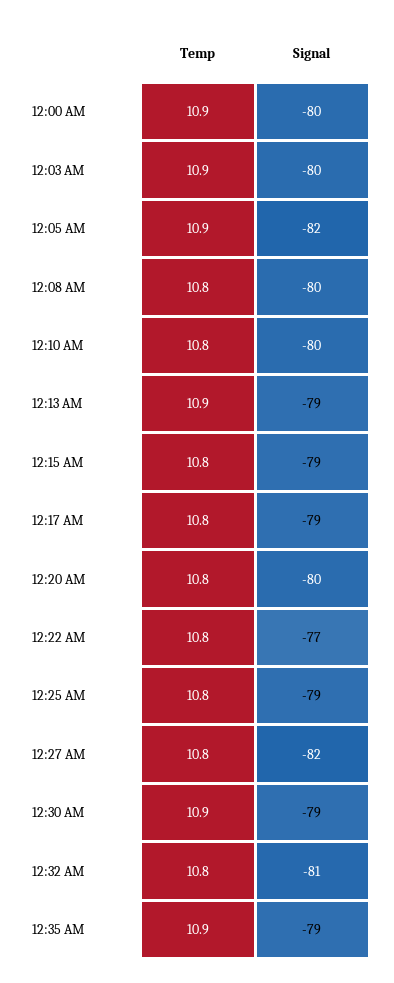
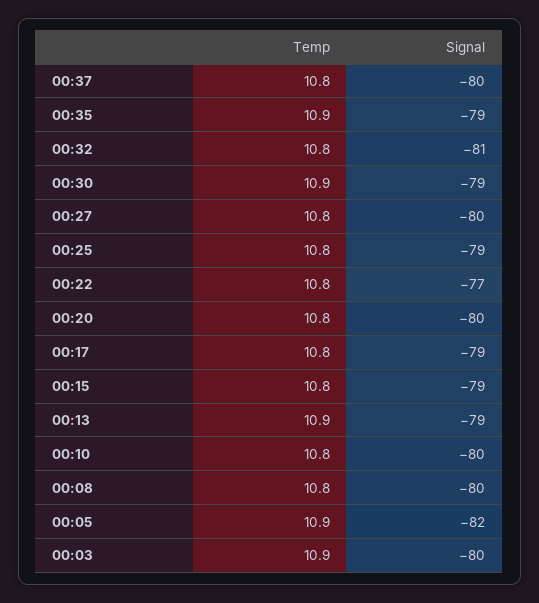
Temp, 12:00 AM: 10.9 -> none
Signal, 12:00 AM: -80 -> none
Signal, 12:27 AM: -82 -> -80
Temp, 00:37: none -> 10.8
Signal, 00:37: none -> -80

